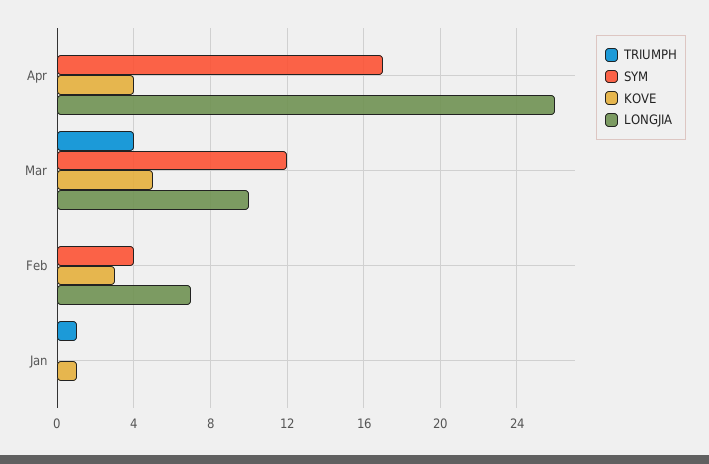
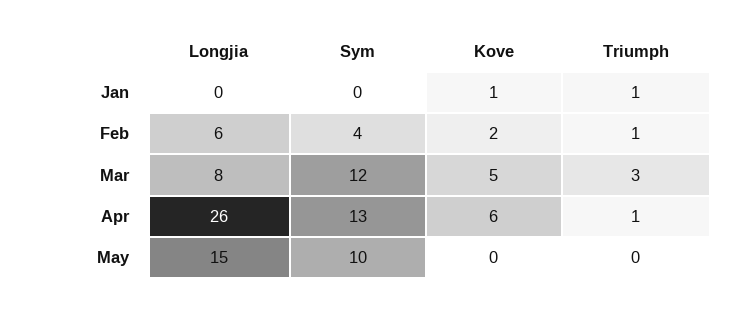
TRIUMPH, Apr: 0 -> 1
SYM, Apr: 17 -> 13
KOVE, Apr: 4 -> 6
TRIUMPH, Mar: 4 -> 3
LONGJIA, Mar: 10 -> 8
TRIUMPH, Feb: 0 -> 1
KOVE, Feb: 3 -> 2
LONGJIA, Feb: 7 -> 6
LONGJIA, May: none -> 15
SYM, May: none -> 10
KOVE, May: none -> 0
TRIUMPH, May: none -> 0

